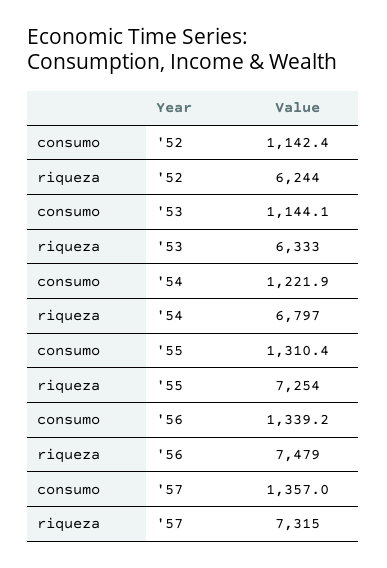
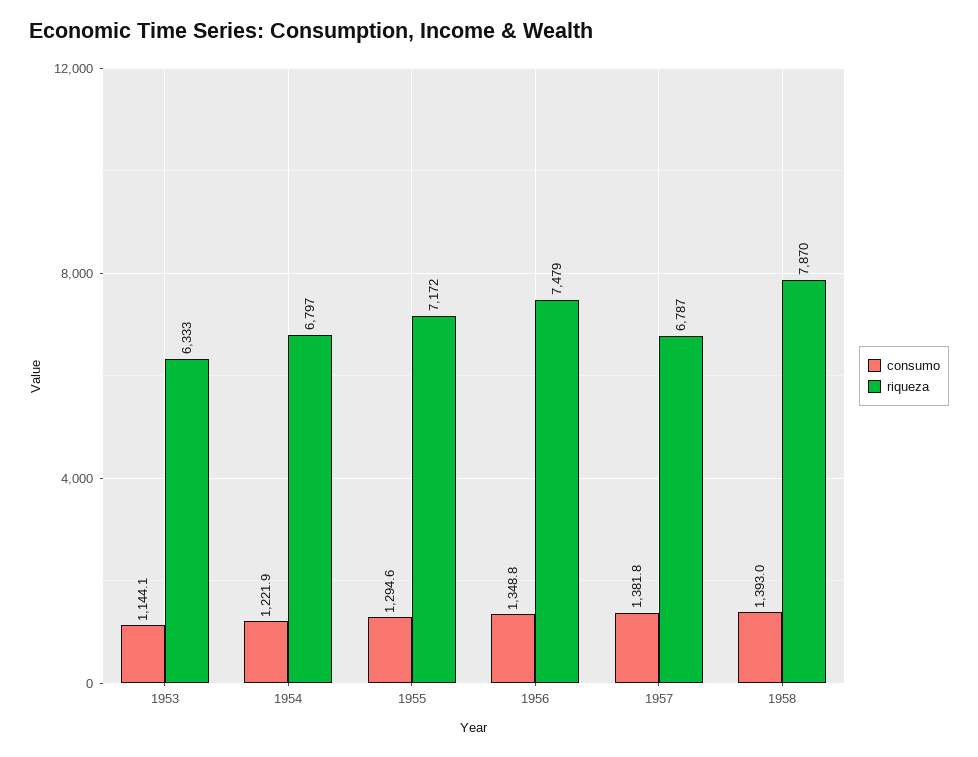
consumo, '52: 1142.4 -> none
riqueza, '52: 6244 -> none
consumo, '55: 1310.4 -> 1294.6
riqueza, '55: 7254 -> 7172
consumo, '56: 1339.2 -> 1348.8
consumo, '57: 1357 -> 1381.8
riqueza, '57: 7315 -> 6787
consumo, 1958: none -> 1393
riqueza, 1958: none -> 7870

